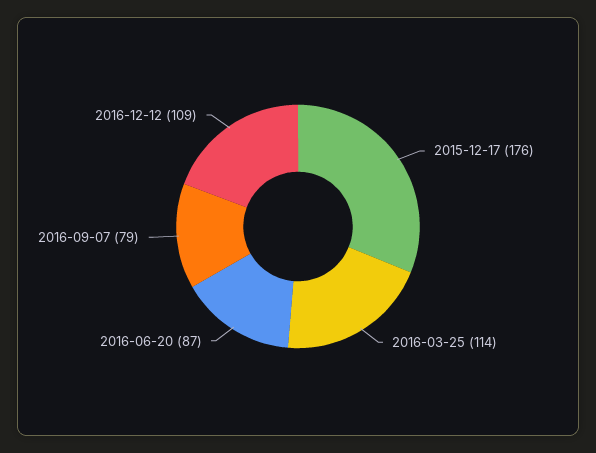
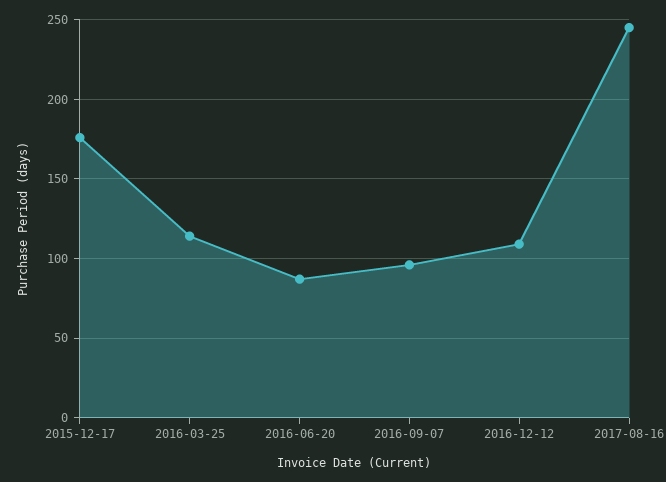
2016-09-07: 79 -> 95
2017-08-16: none -> 245

